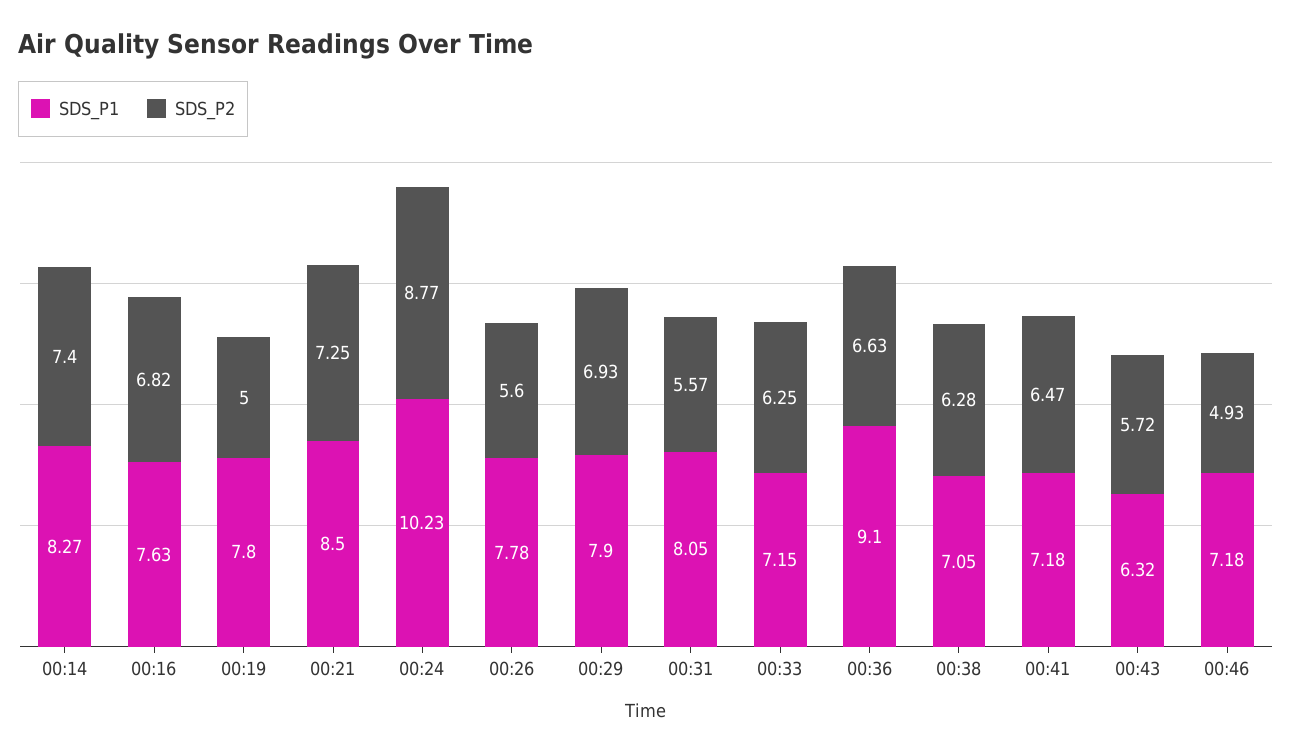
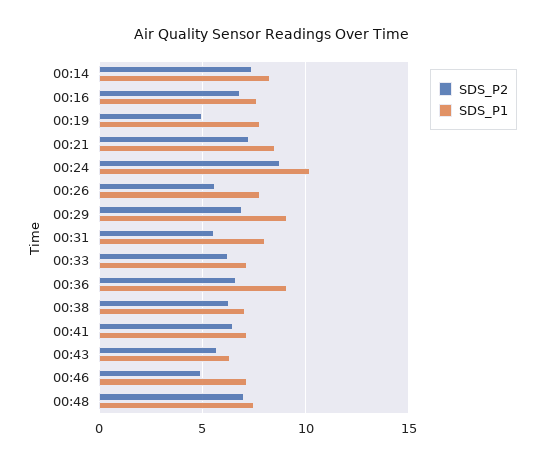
SDS_P1, 00:29: 7.9 -> 9
SDS_P2, 00:48: none -> 7
SDS_P1, 00:48: none -> 7.5

